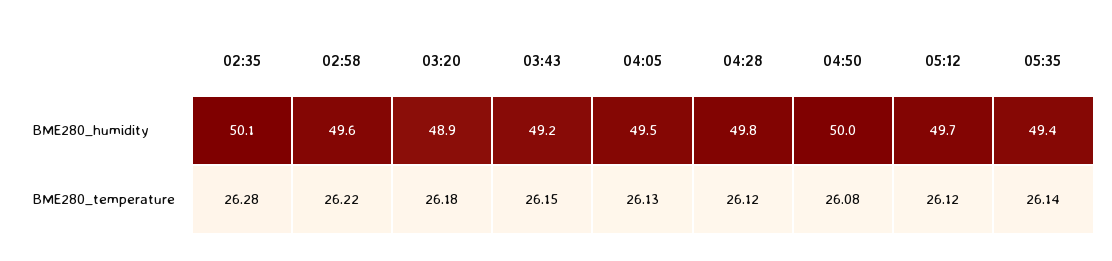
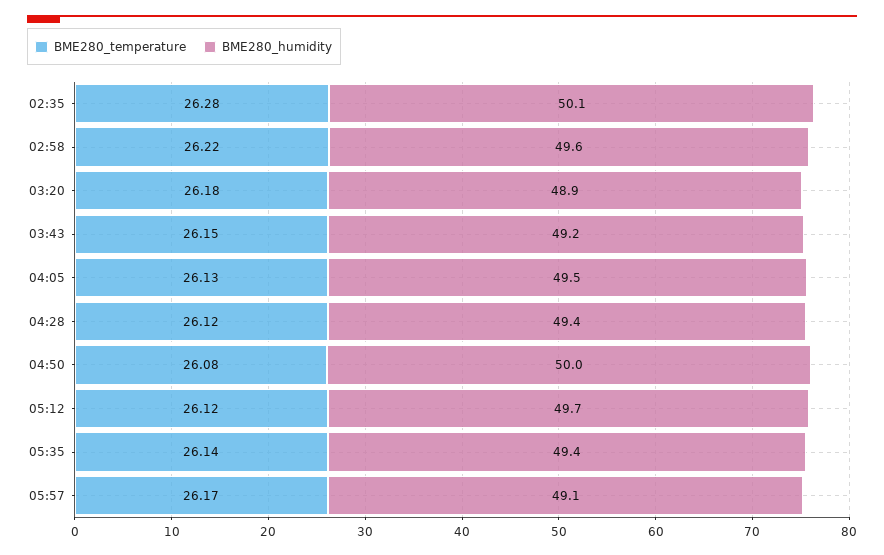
BME280_humidity, 04:28: 49.8 -> 49.4
BME280_temperature, 05:57: none -> 26.17
BME280_humidity, 05:57: none -> 49.1

